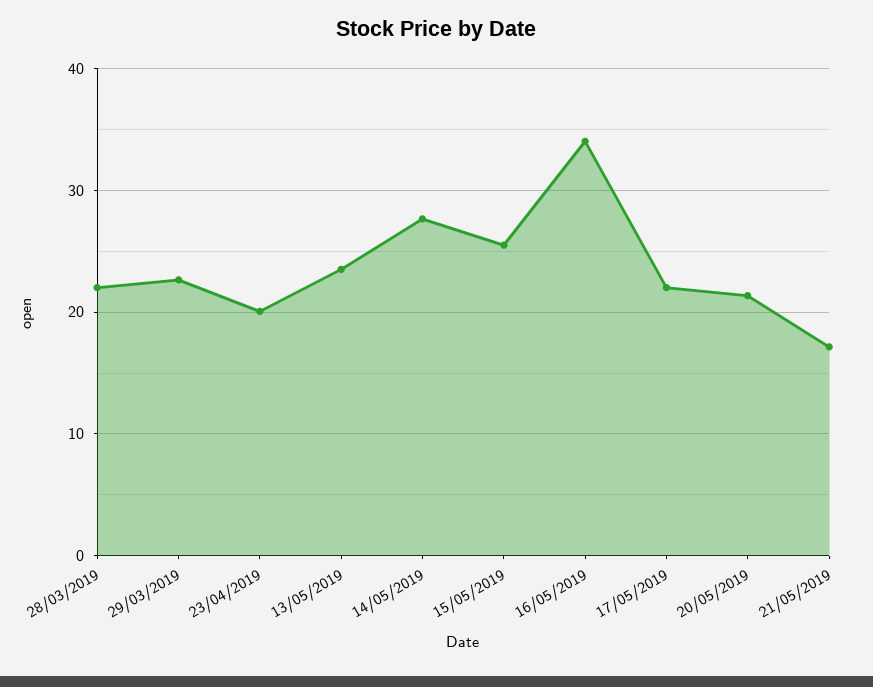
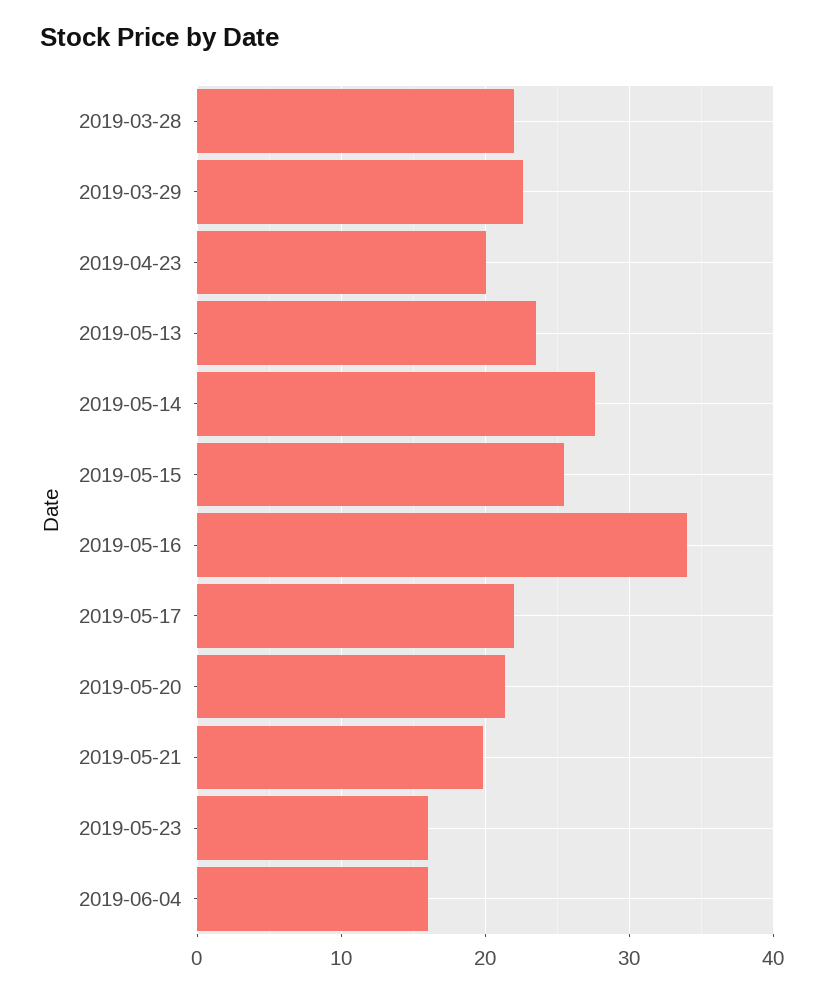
21/05/2019: 17 -> 20
2019-05-23: none -> 16
2019-06-04: none -> 16

